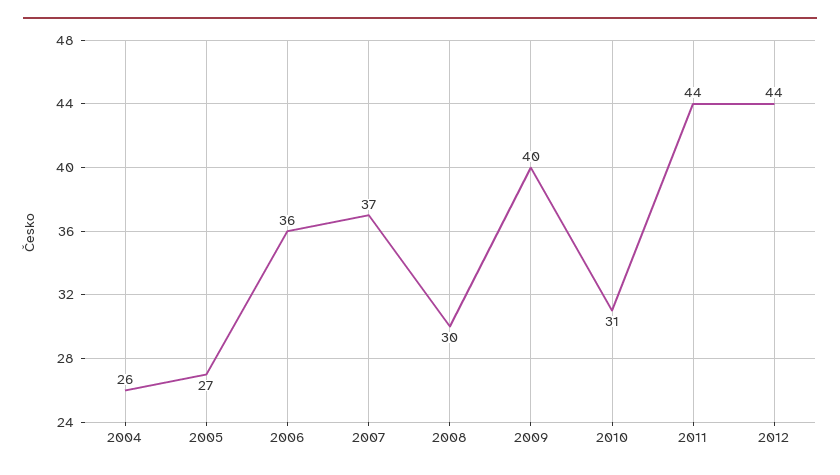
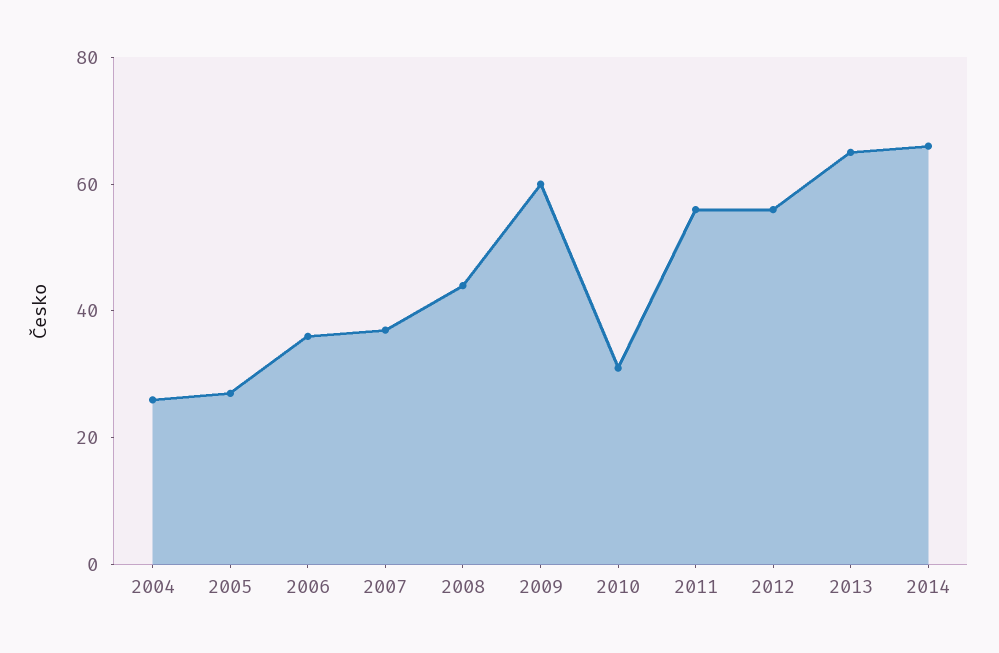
2008: 30 -> 45
2009: 40 -> 60
2011: 44 -> 55
2012: 44 -> 55
2013: none -> 65
2014: none -> 65

